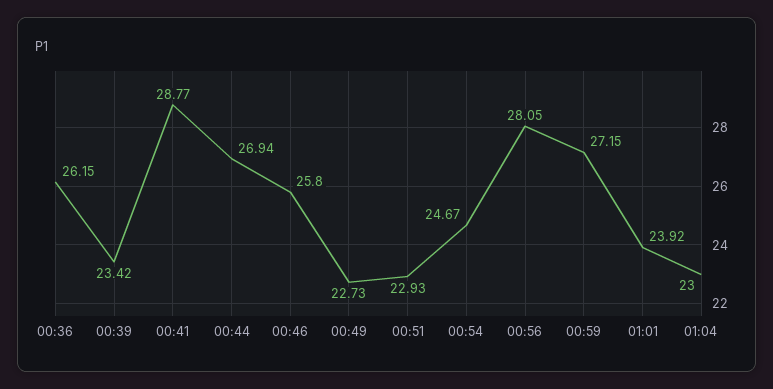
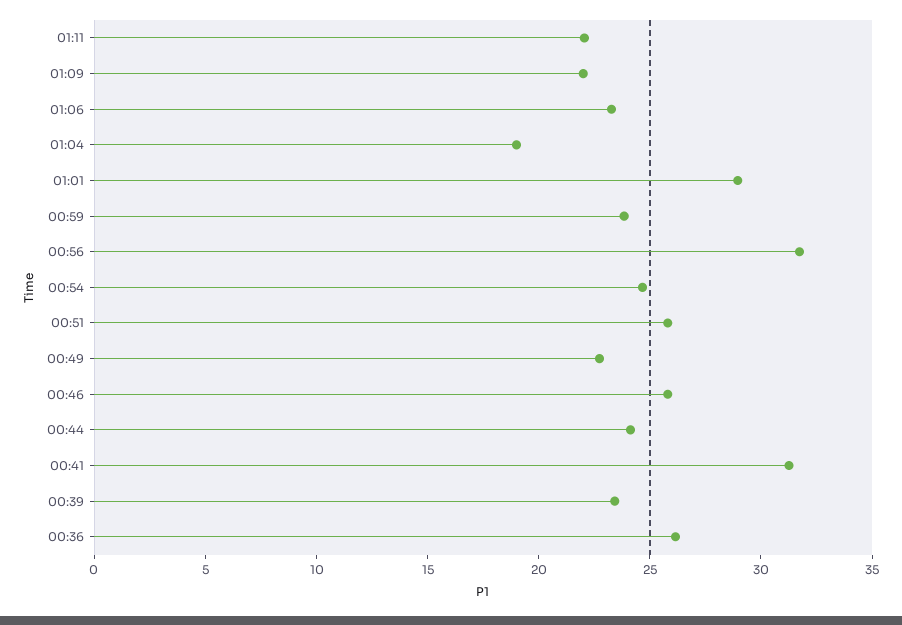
00:41: 28.77 -> 31
00:44: 26.94 -> 24
00:51: 22.93 -> 26
00:56: 28.05 -> 32
00:59: 27.15 -> 24
01:01: 23.92 -> 29
01:04: 23 -> 19
01:11: none -> 22
01:09: none -> 22
01:06: none -> 23

